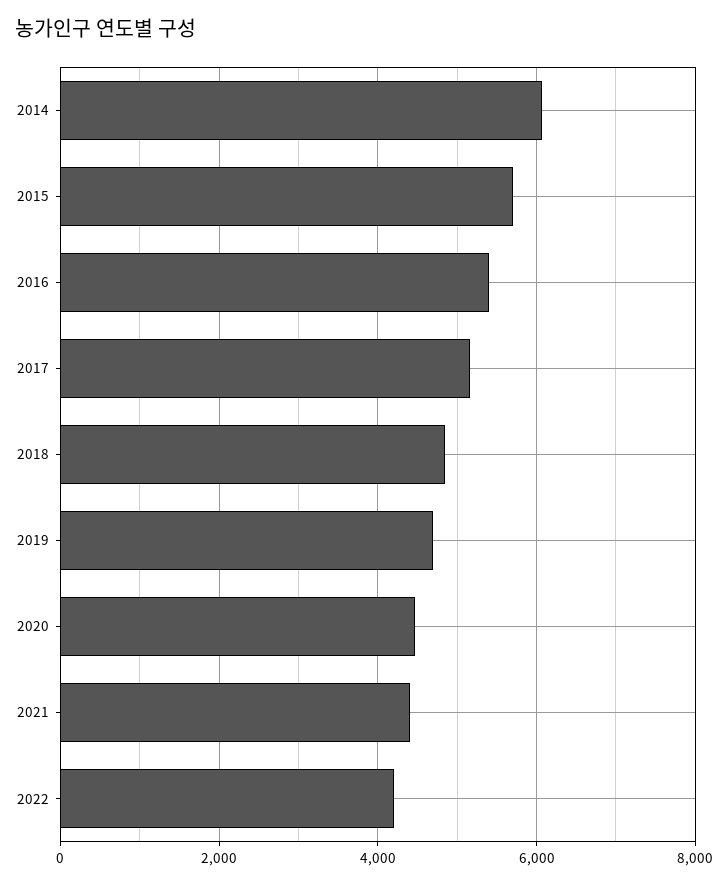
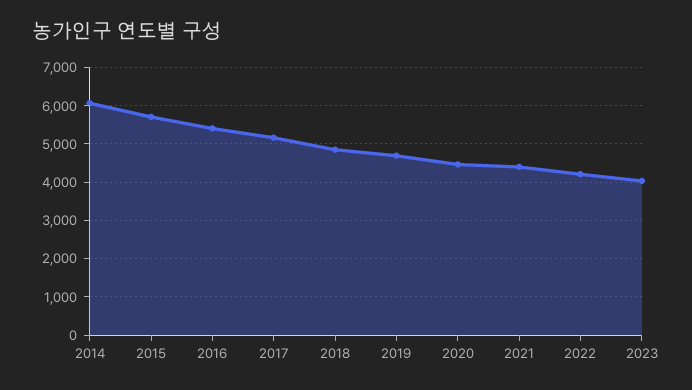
2023: none -> 4000

